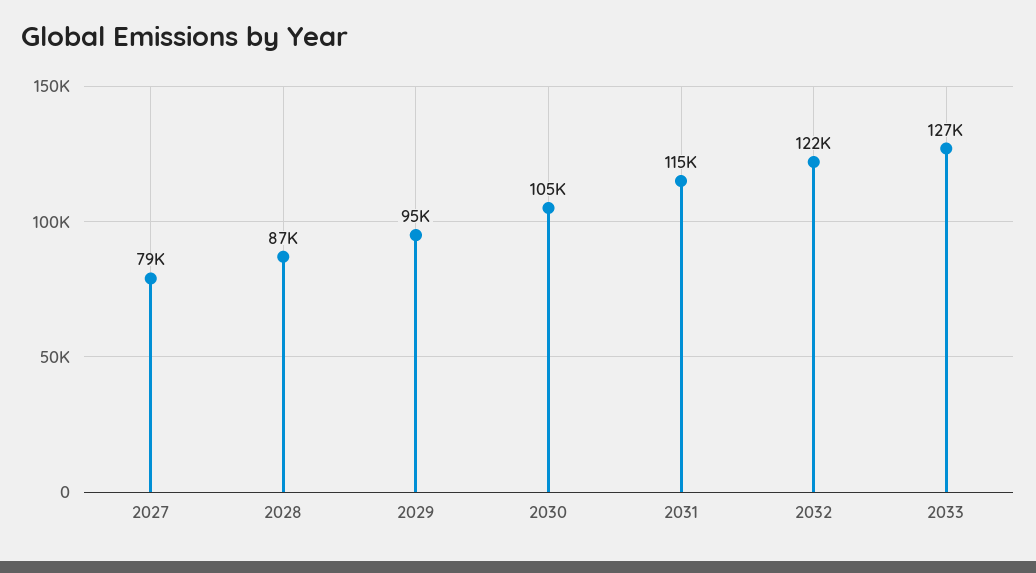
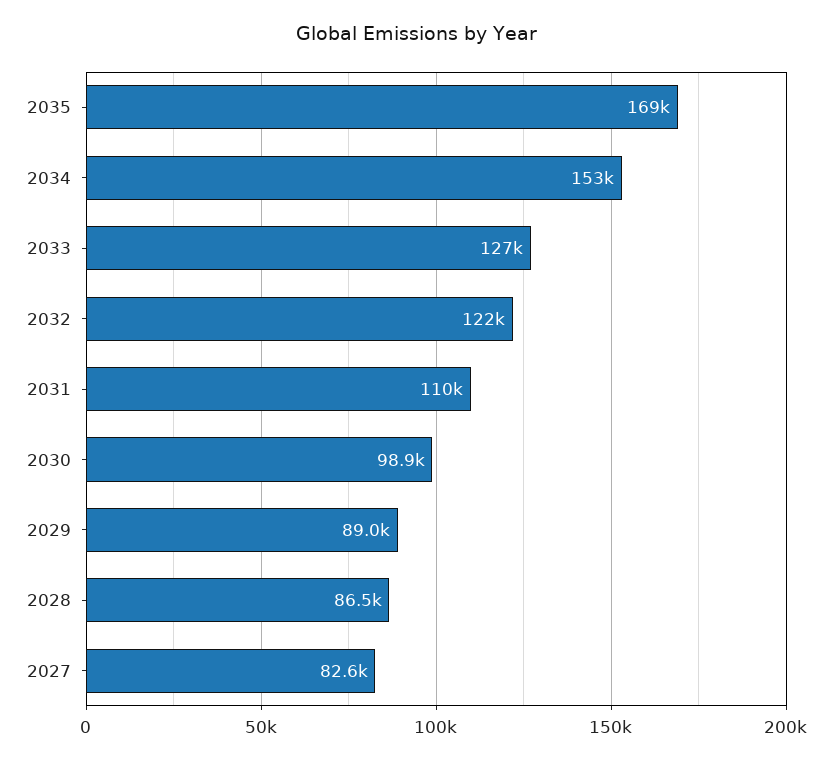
2027: 79000 -> 82600
2029: 95000 -> 89000
2030: 105000 -> 98900
2031: 115000 -> 110000
2035: none -> 169000
2034: none -> 153000

